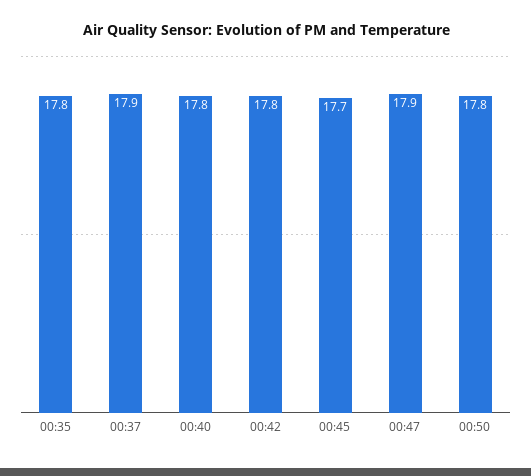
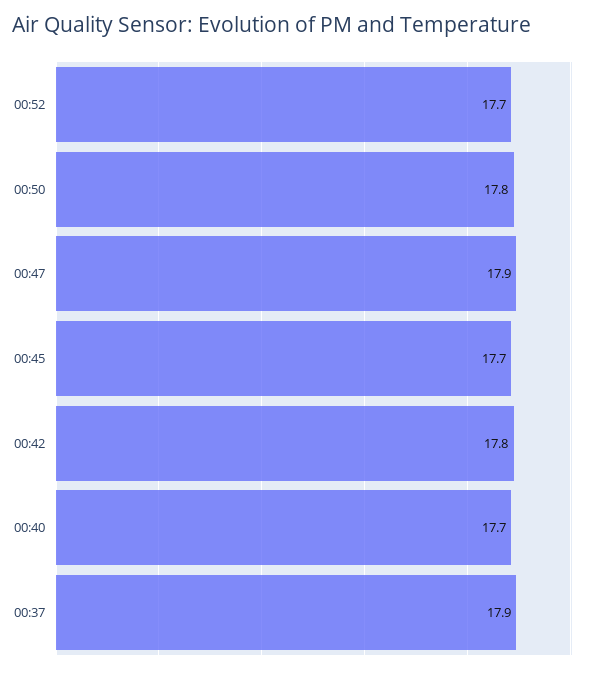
00:35: 17.8 -> none
00:40: 17.8 -> 17.7
00:52: none -> 17.7

